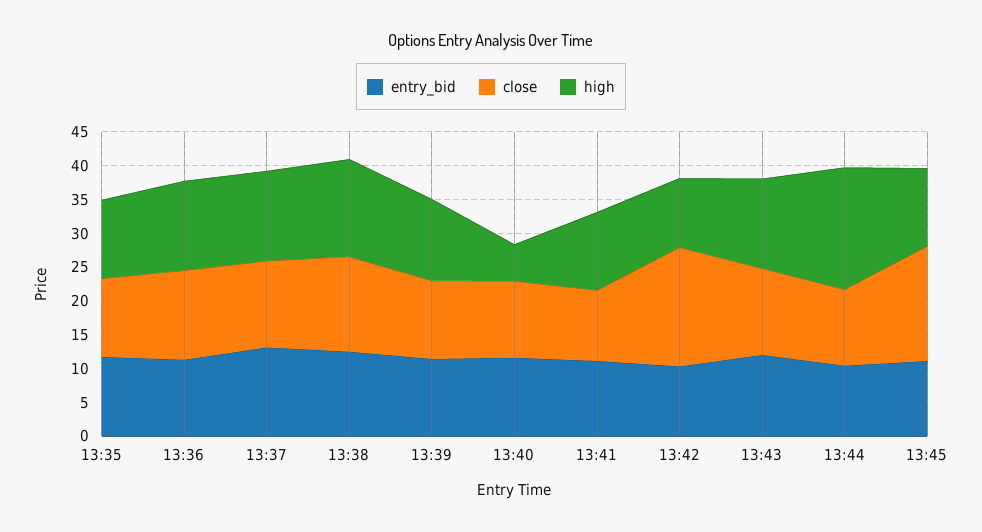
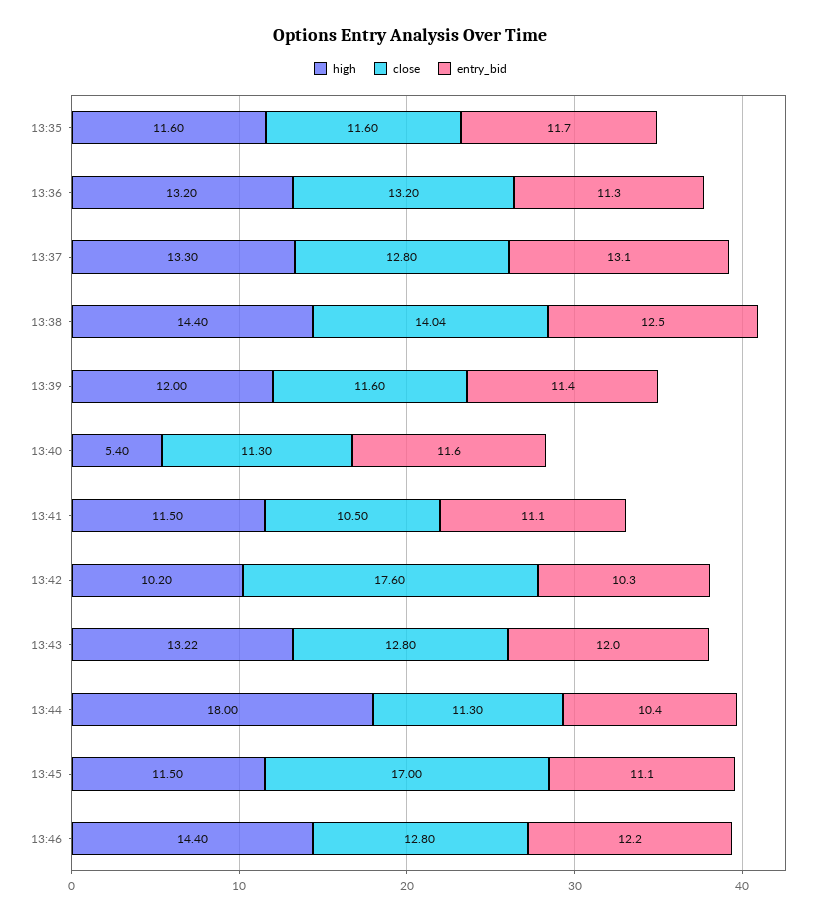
high, 13:46: none -> 14.4
close, 13:46: none -> 12.8
entry_bid, 13:46: none -> 12.2

